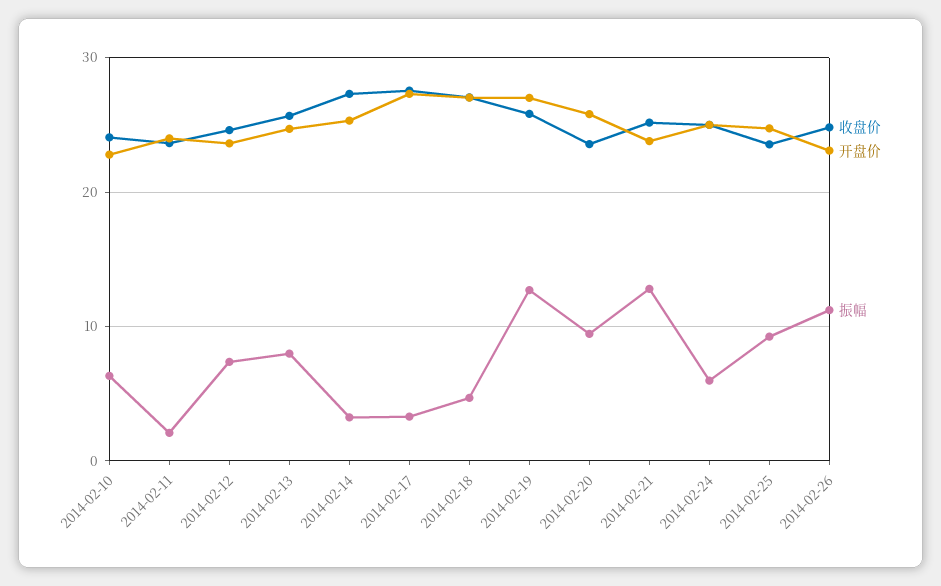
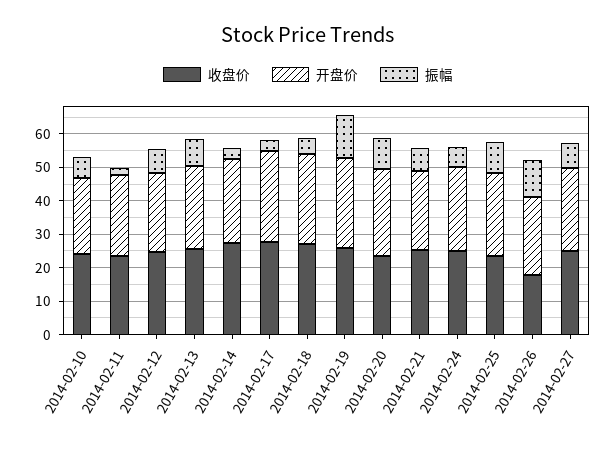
振幅, 2014-02-21: 13 -> 7.5
收盘价, 2014-02-26: 25 -> 17.5
收盘价, 2014-02-27: none -> 25
开盘价, 2014-02-27: none -> 25
振幅, 2014-02-27: none -> 7.5

